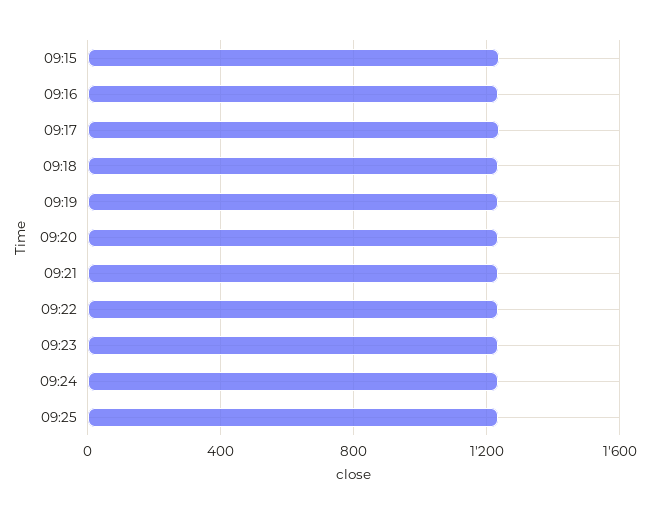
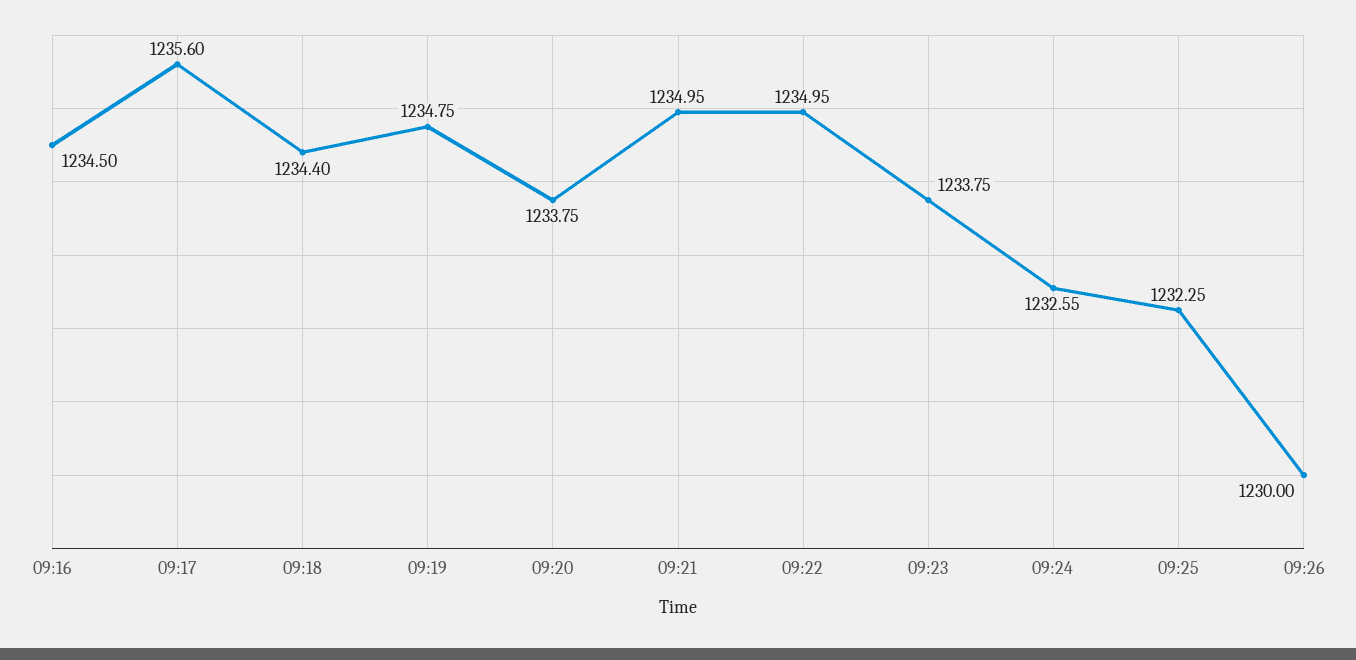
09:15: 1250 -> none
09:26: none -> 1230

